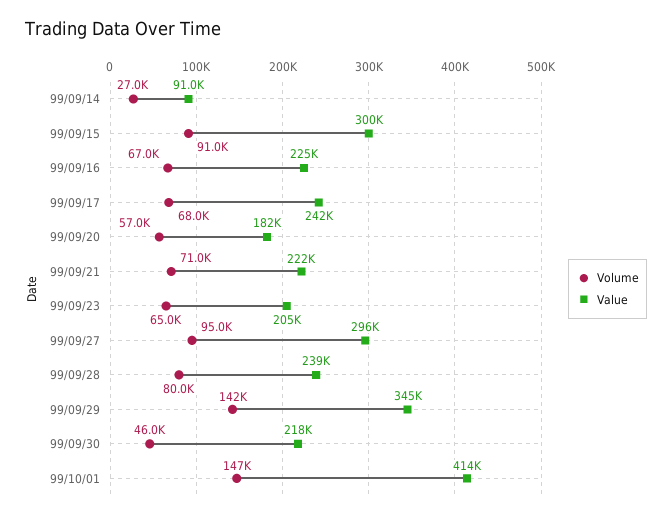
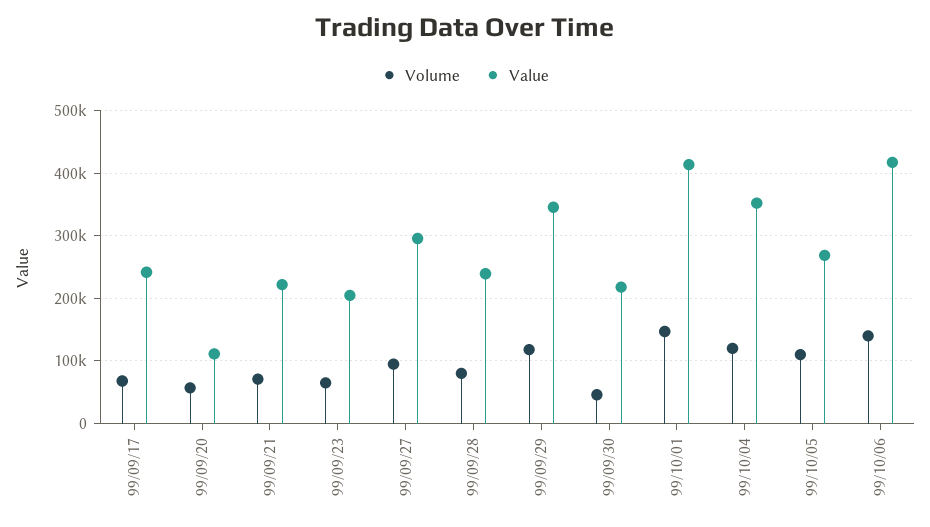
Volume, 99/09/14: 27000 -> none
Value, 99/09/14: 91000 -> none
Volume, 99/09/15: 91000 -> none
Value, 99/09/15: 300000 -> none
Volume, 99/09/16: 67000 -> none
Value, 99/09/16: 225000 -> none
Value, 99/09/20: 182000 -> 110000
Volume, 99/09/29: 142000 -> 120000
Volume, 99/10/04: none -> 120000
Value, 99/10/04: none -> 350000
Volume, 99/10/05: none -> 110000
Value, 99/10/05: none -> 270000
Volume, 99/10/06: none -> 140000
Value, 99/10/06: none -> 420000

